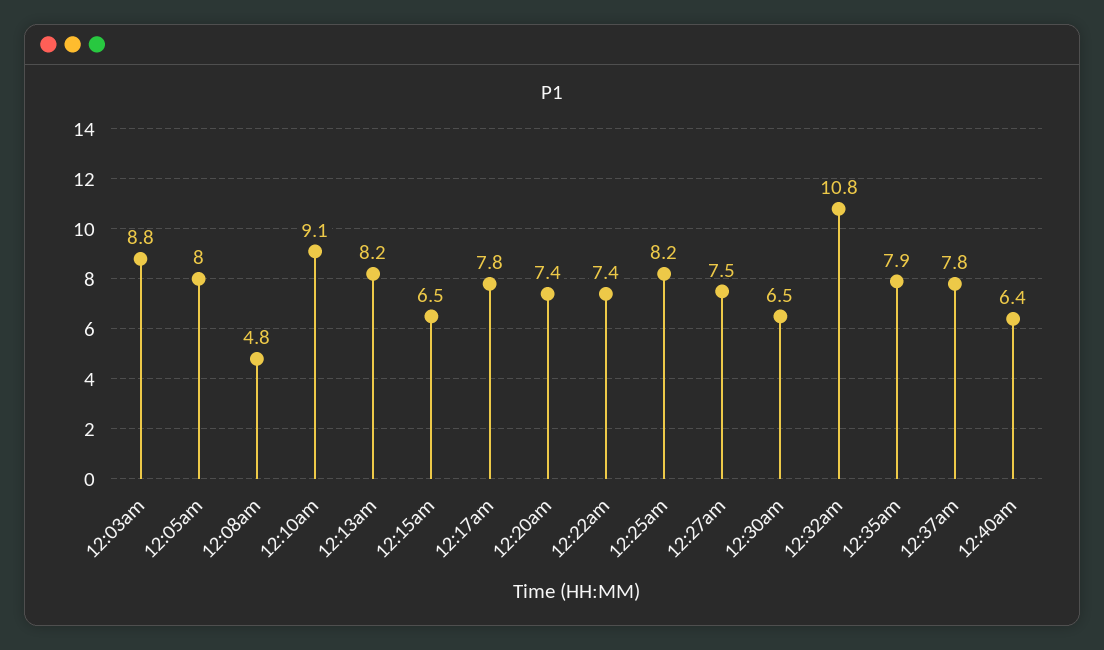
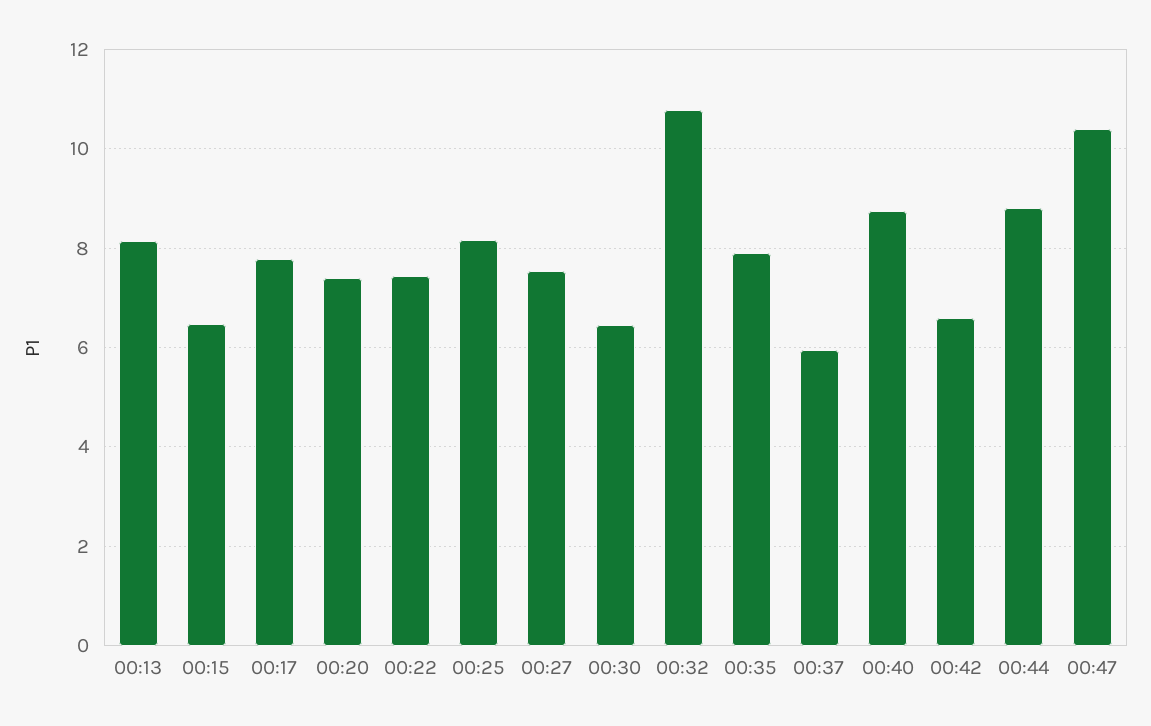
12:03am: 8.8 -> none
12:05am: 8 -> none
12:08am: 4.8 -> none
12:10am: 9.1 -> none
12:37am: 7.8 -> 6
12:40am: 6.4 -> 8.8
00:42: none -> 6.6
00:44: none -> 8.8
00:47: none -> 10.4

